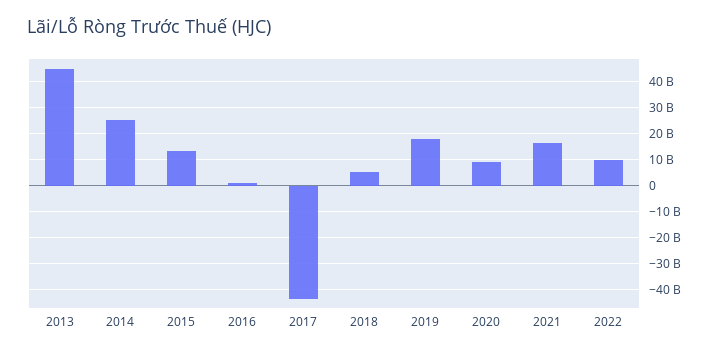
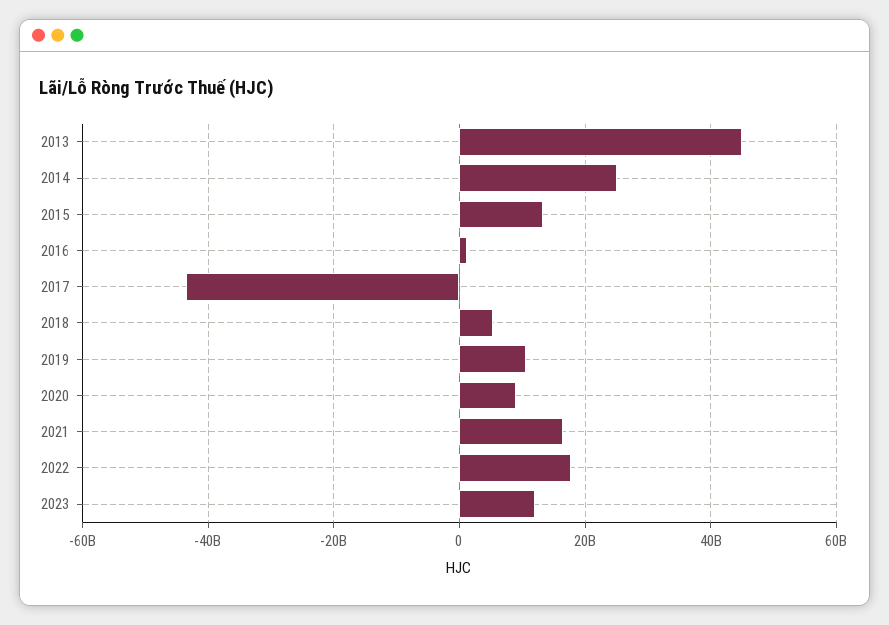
2019: 17500000000 -> 10000000000
2022: 10000000000 -> 18000000000
2023: none -> 12000000000

